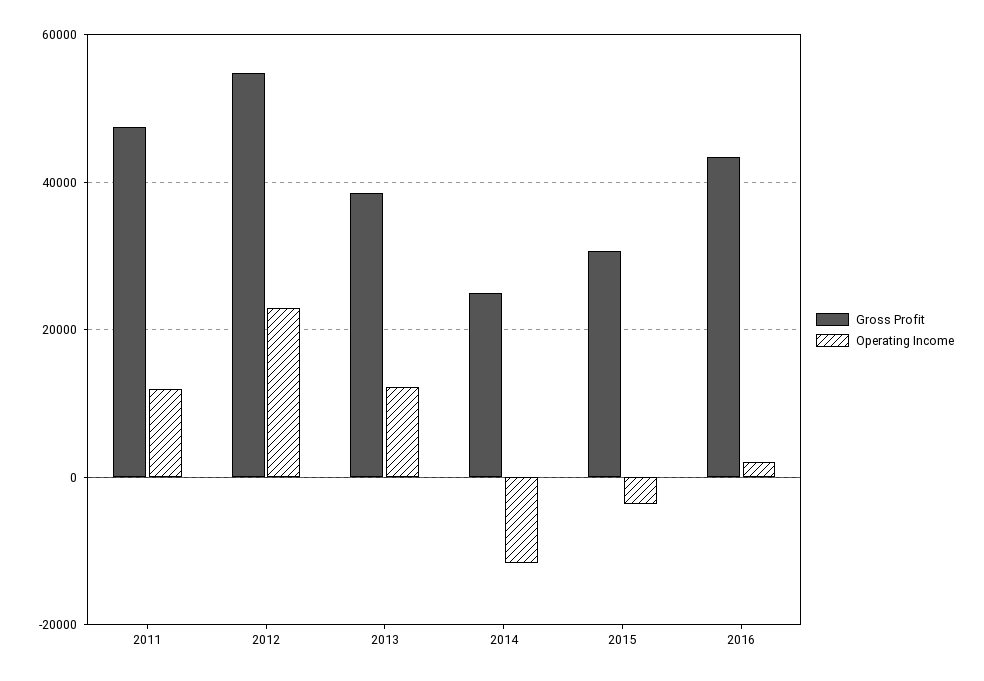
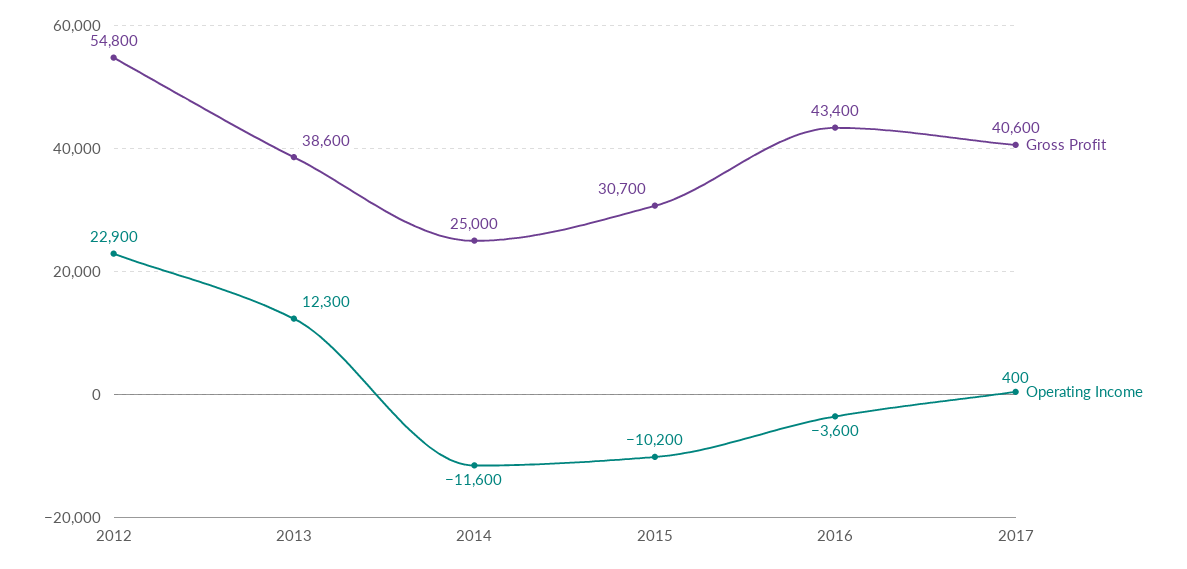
Gross Profit, 2011: 48000 -> none
Operating Income, 2011: 12000 -> none
Operating Income, 2015: -4000 -> -10200
Operating Income, 2016: 2000 -> -3600
Gross Profit, 2017: none -> 40600
Operating Income, 2017: none -> 400

